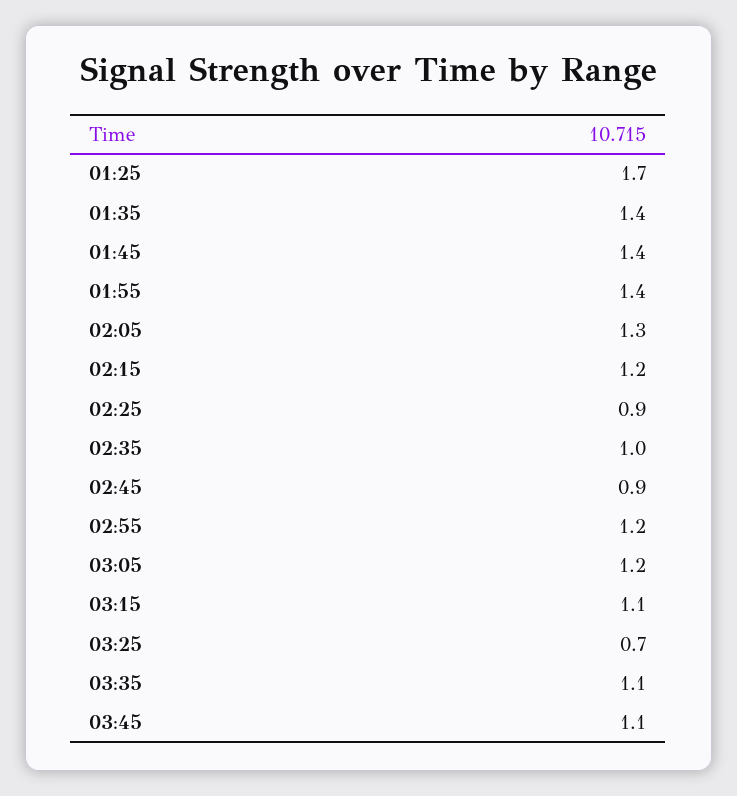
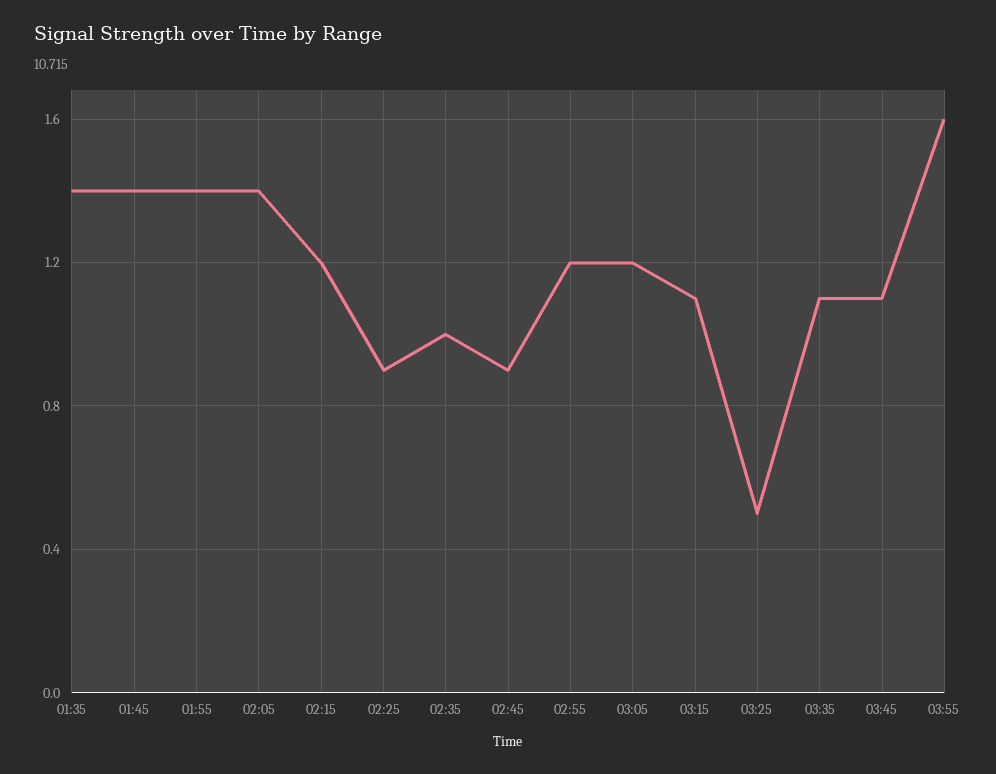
01:25: 1.7 -> none
02:05: 1.3 -> 1.4
03:25: 0.7 -> 0.5
03:55: none -> 1.6

